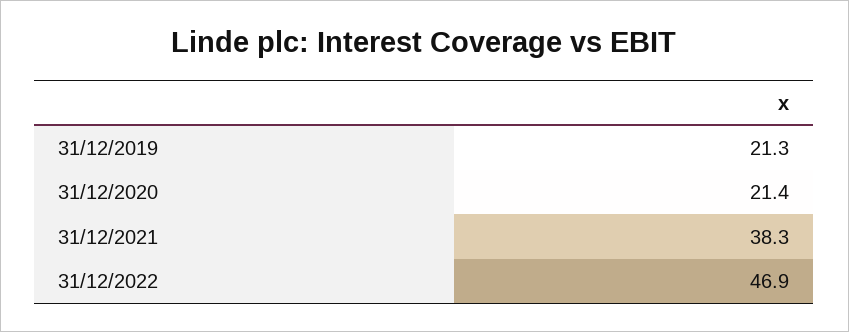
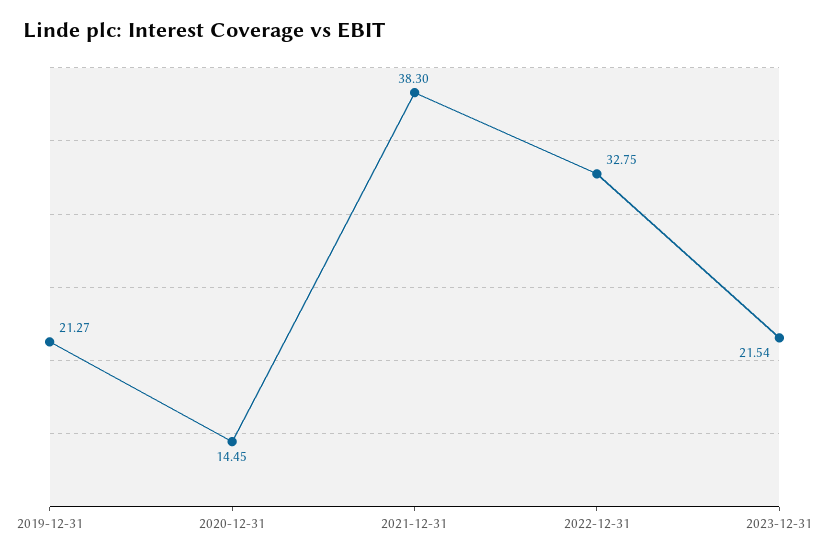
31/12/2020: 21.4 -> 14.45
31/12/2022: 46.9 -> 32.75
2023-12-31: none -> 21.54

